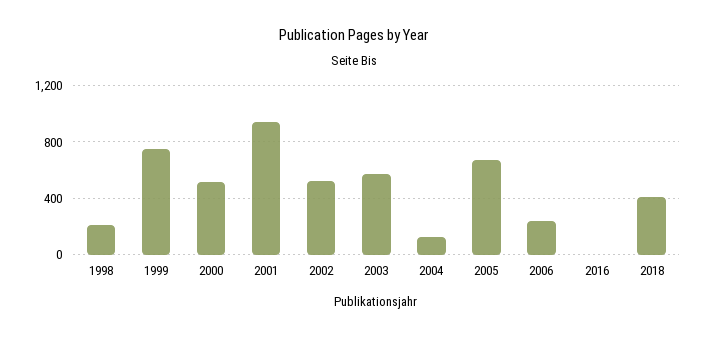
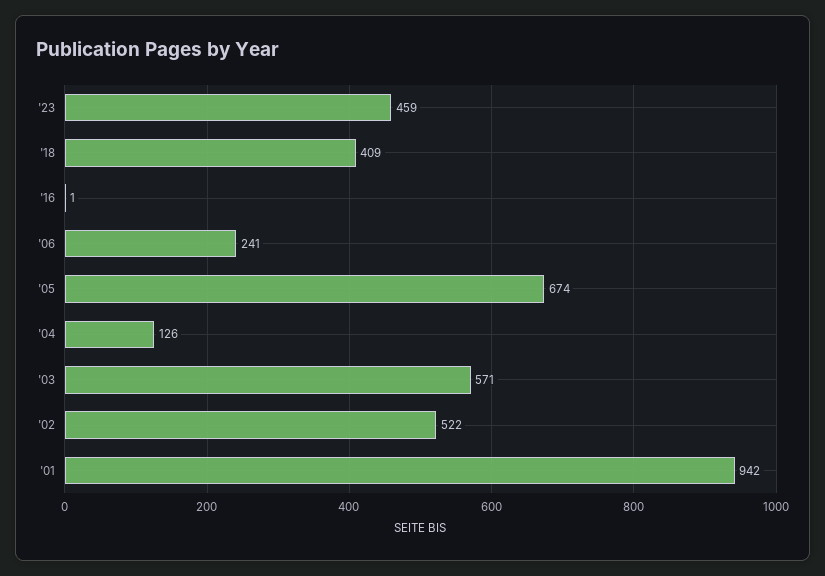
1998: 200 -> none
1999: 750 -> none
2000: 500 -> none
'23: none -> 459

